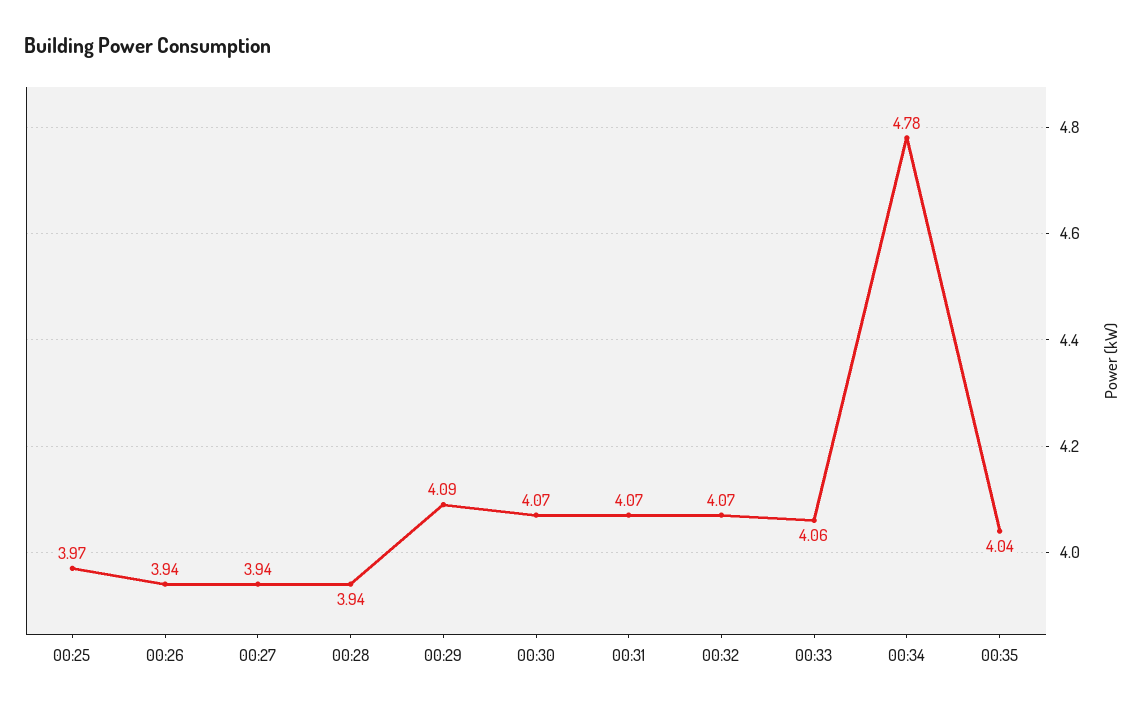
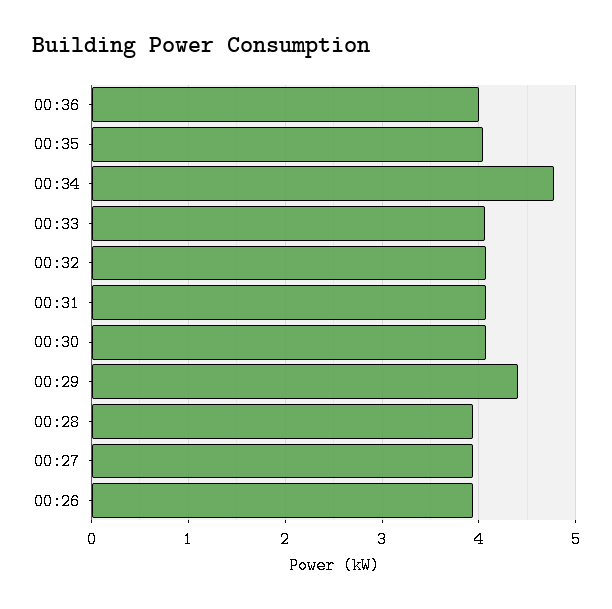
00:25: 3.97 -> none
00:29: 4.09 -> 4.4
00:36: none -> 4

